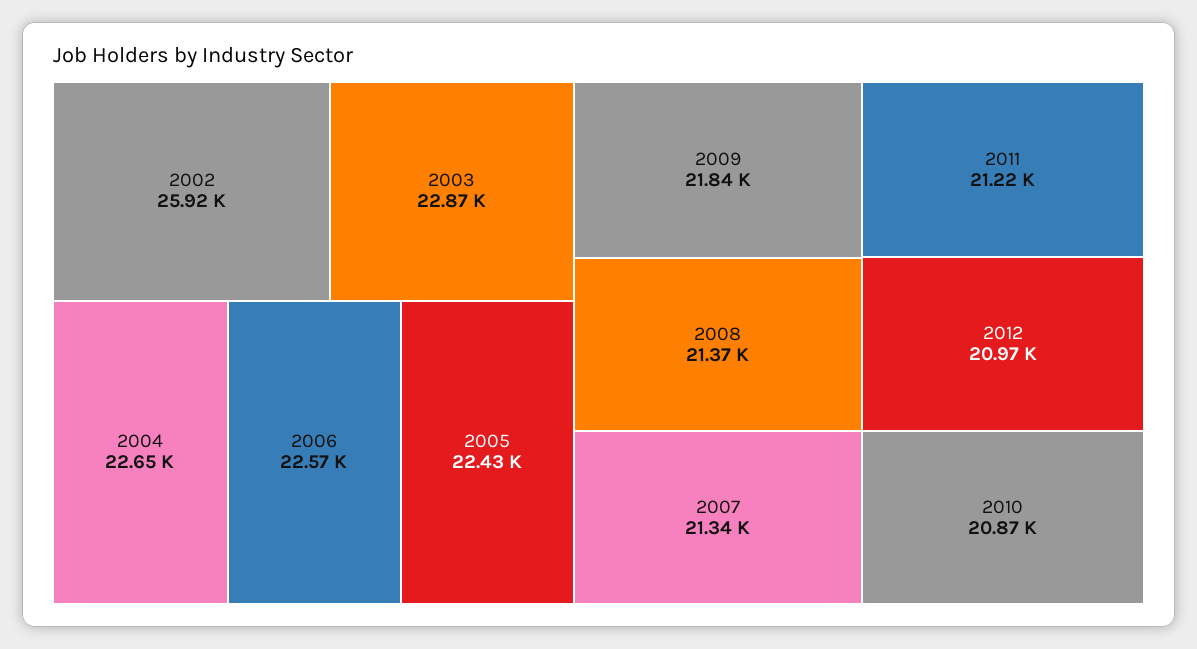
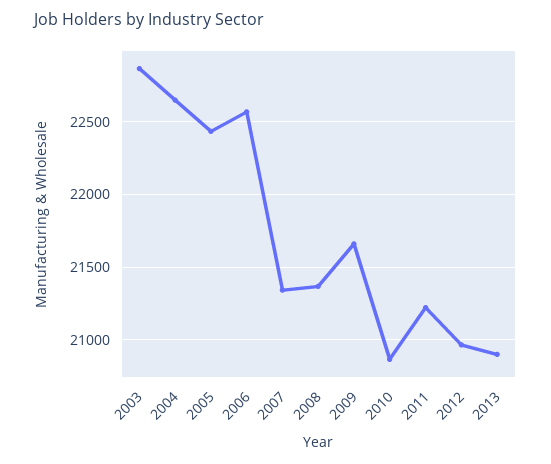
2002: 25920 -> none
2009: 21840 -> 21650
2013: none -> 20900

